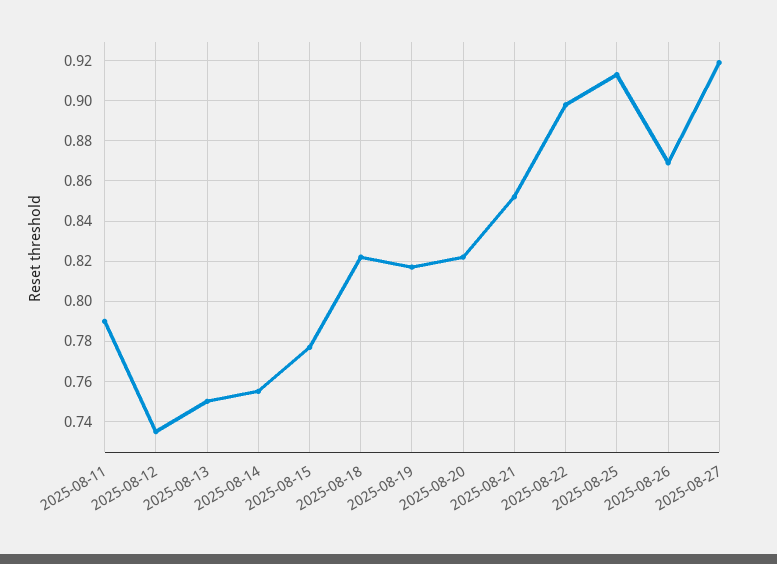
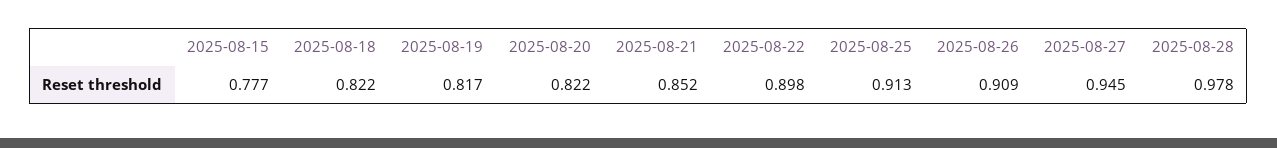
2025-08-11: 0.79 -> none
2025-08-12: 0.735 -> none
2025-08-13: 0.75 -> none
2025-08-14: 0.755 -> none
2025-08-26: 0.87 -> 0.909
2025-08-27: 0.92 -> 0.945
2025-08-28: none -> 0.978

